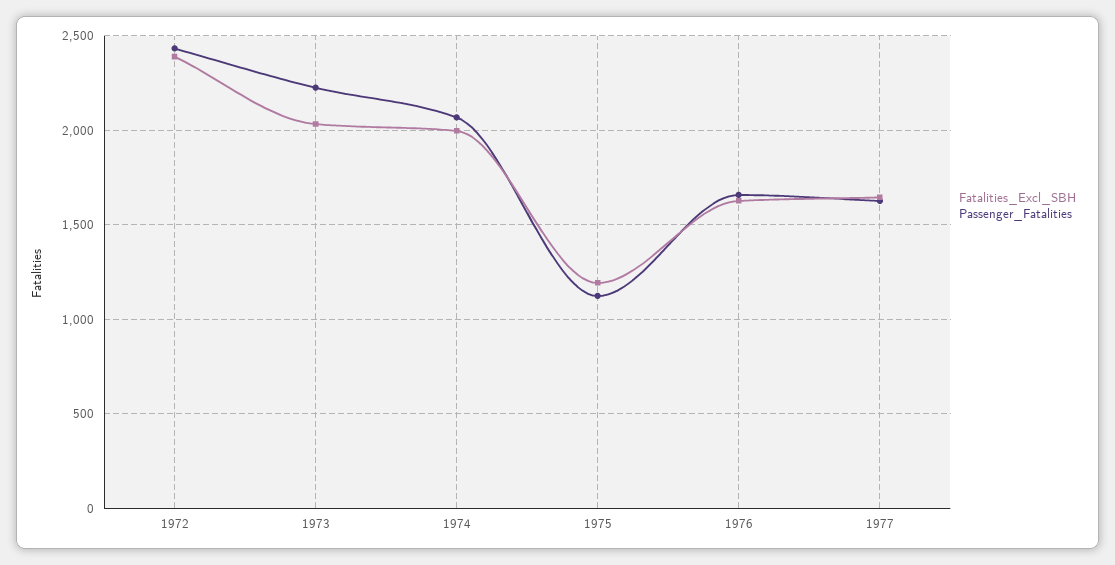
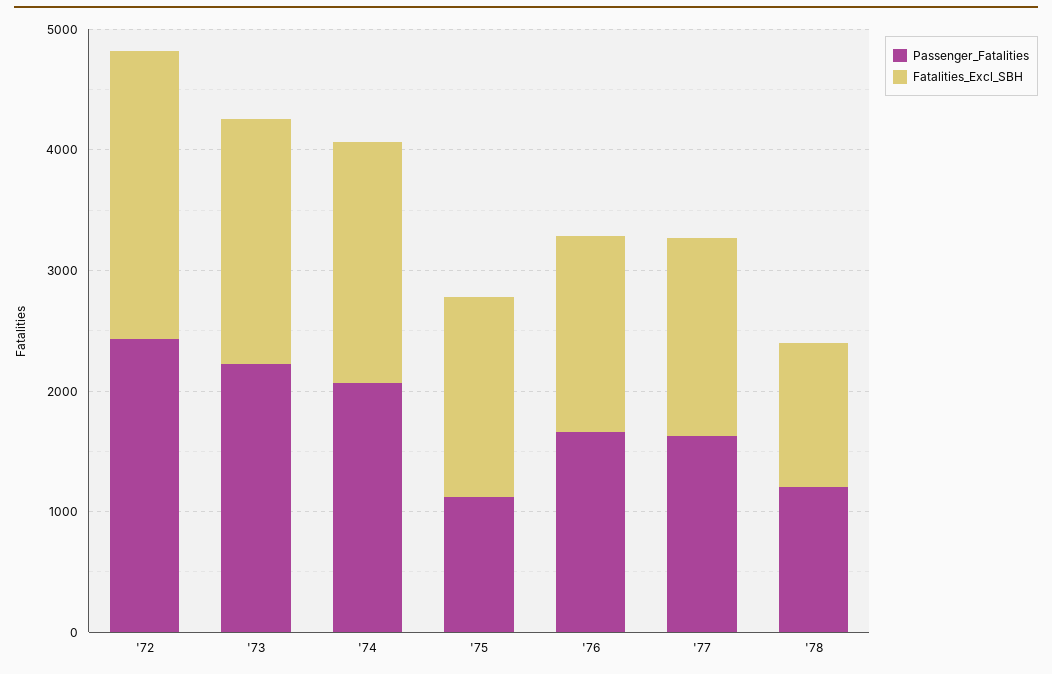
Fatalities_Excl_SBH, 1975: 1200 -> 1600
Passenger_Fatalities, '78: none -> 1200
Fatalities_Excl_SBH, '78: none -> 1200

